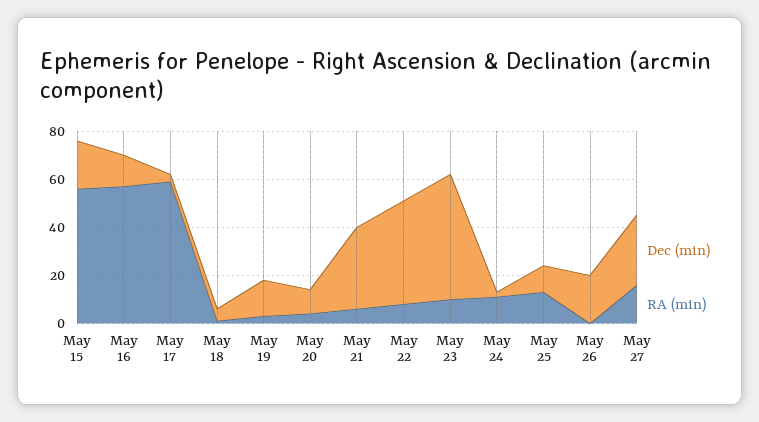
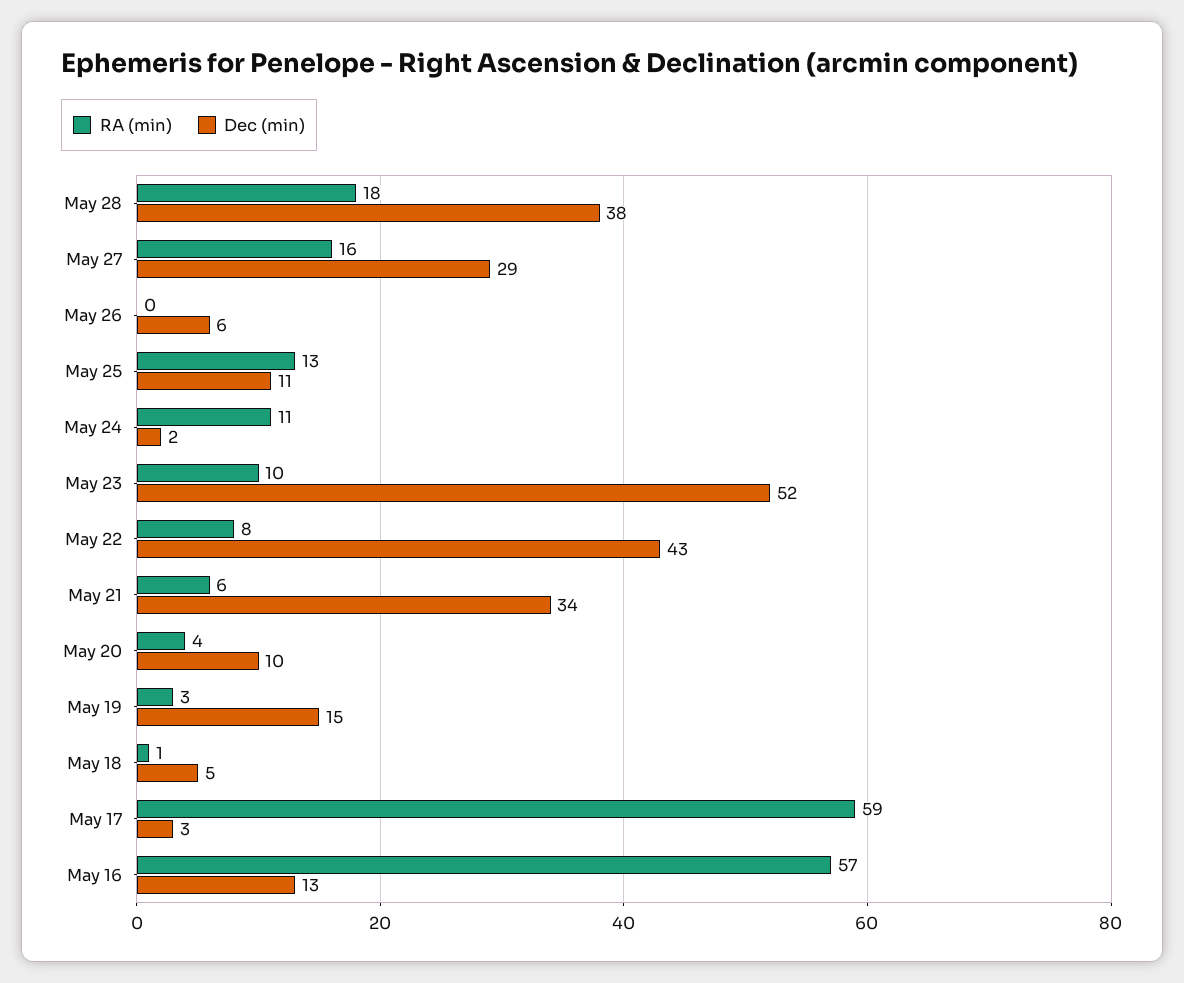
Dec (min), May 15: 20 -> none
RA (min), May 15: 55 -> none
Dec (min), May 26: 20 -> 6
RA (min), May 28: none -> 18
Dec (min), May 28: none -> 38

